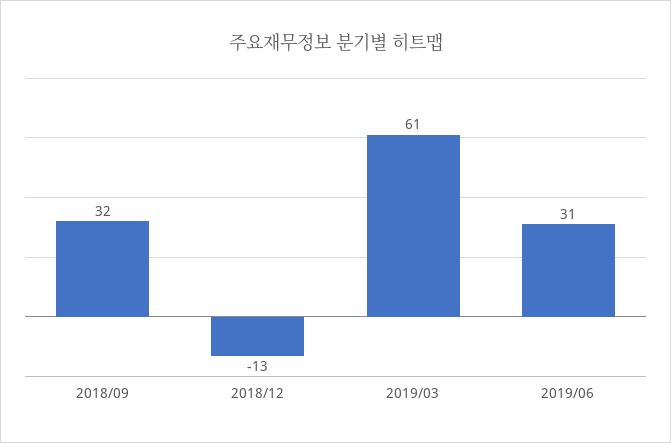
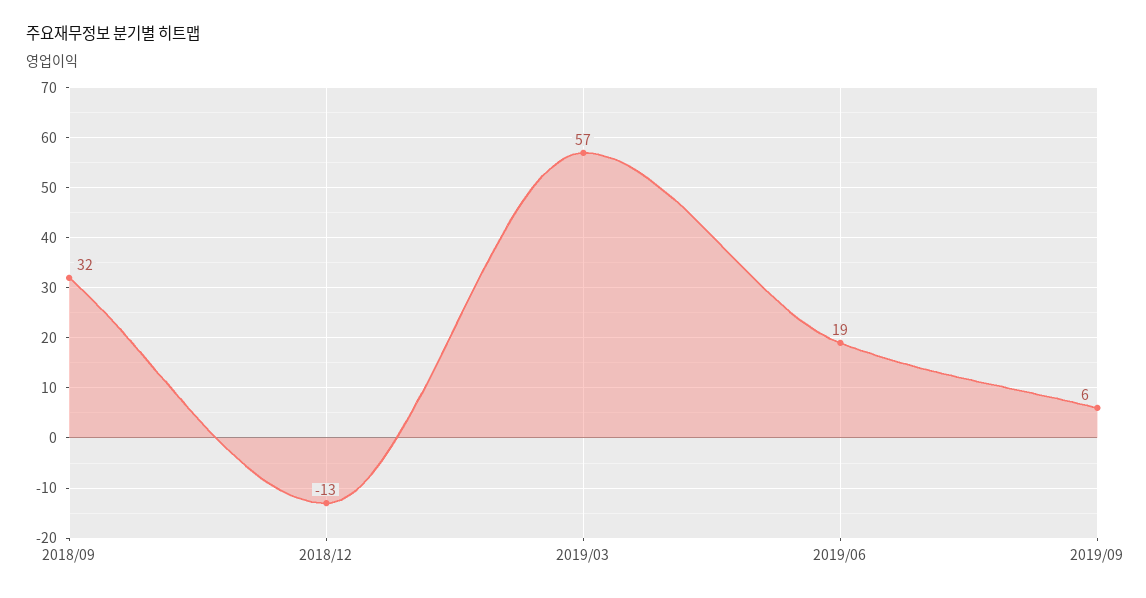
2019/03: 61 -> 57
2019/06: 31 -> 19
2019/09: none -> 6

